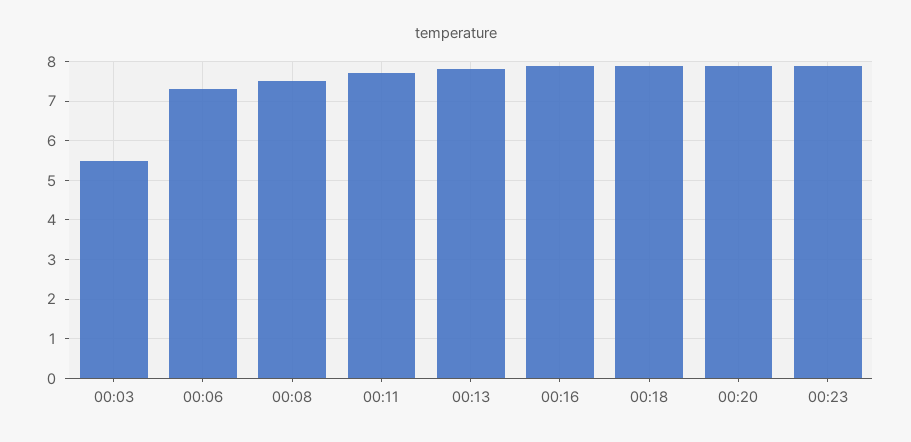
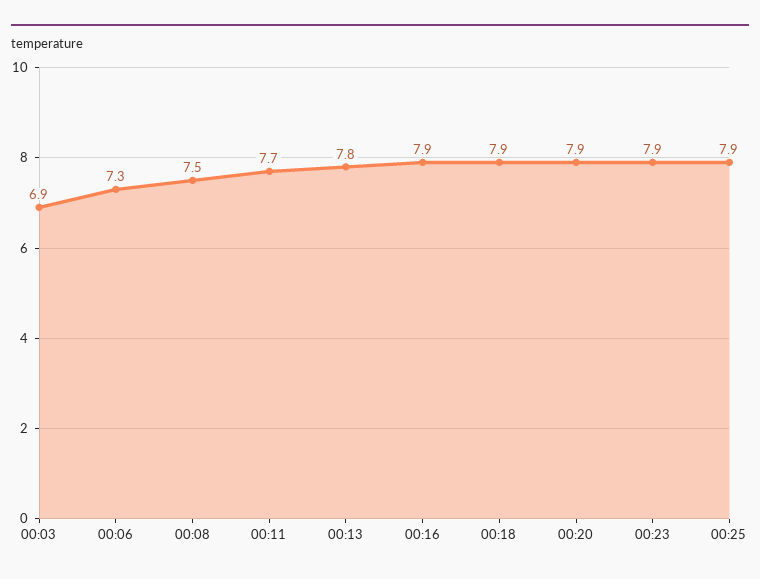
00:03: 5.5 -> 6.9
00:25: none -> 7.9

